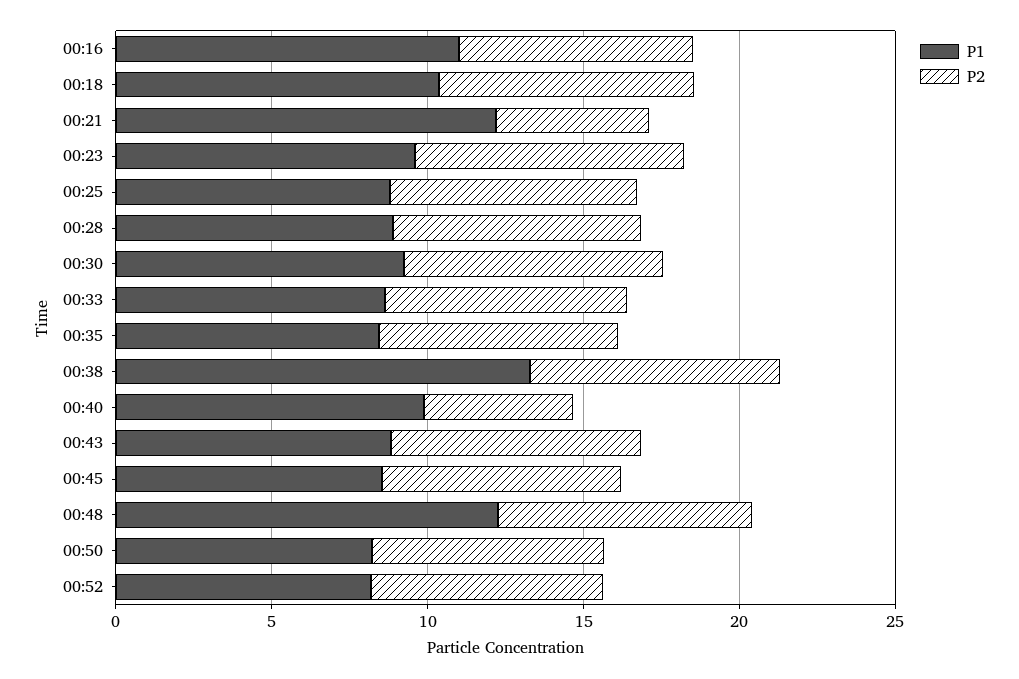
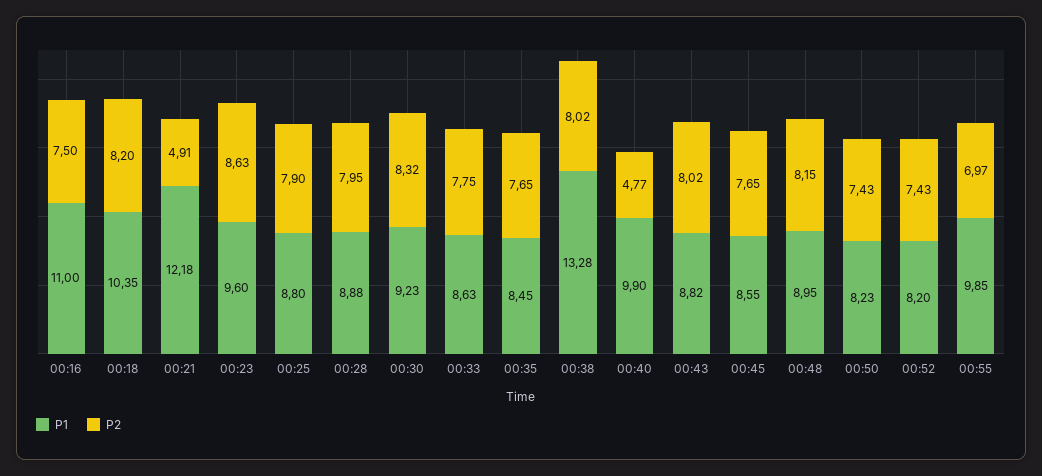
P1, 00:48: 12 -> 8.95
P1, 00:55: none -> 9.85
P2, 00:55: none -> 6.97

